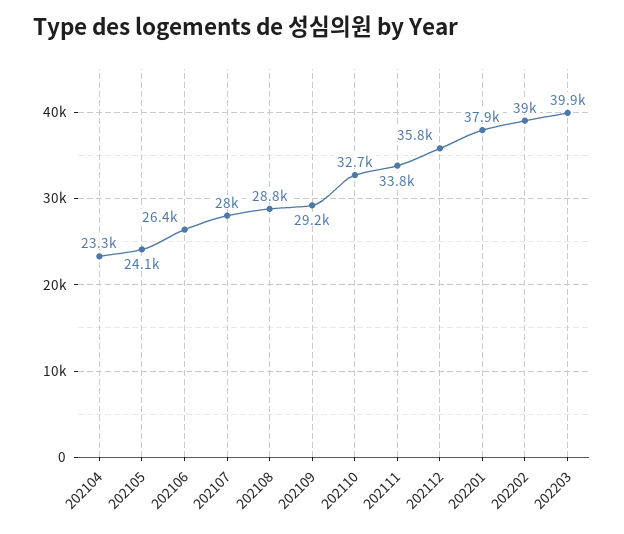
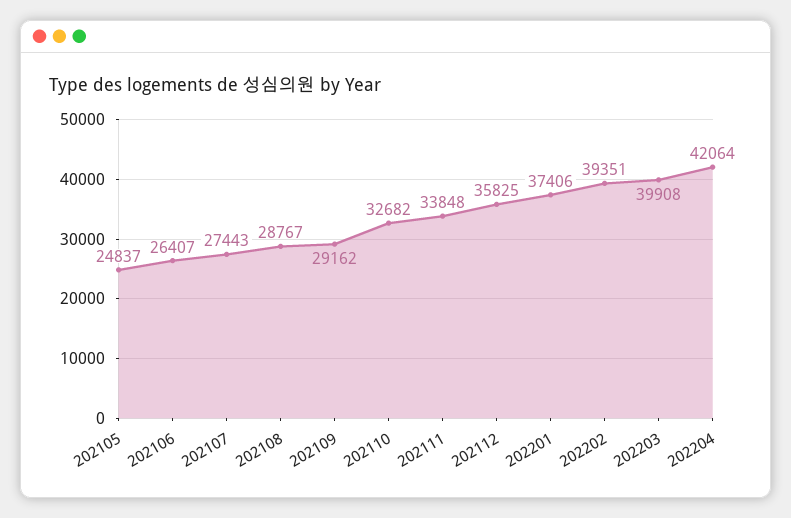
202104: 23300 -> none
202105: 24100 -> 24837
202107: 28000 -> 27443
202201: 37900 -> 37406
202202: 39000 -> 39351
202204: none -> 42064

